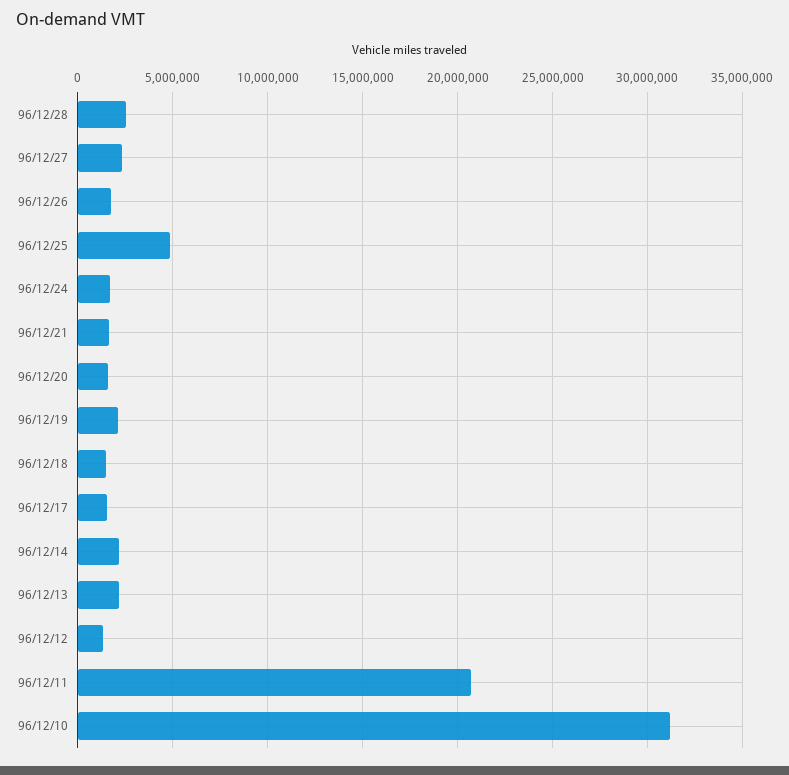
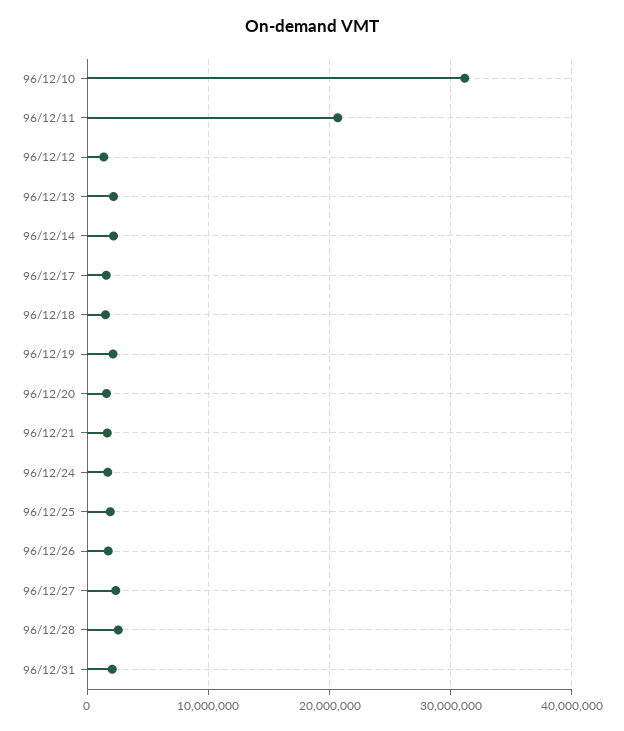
96/12/25: 5000000 -> 2000000
96/12/31: none -> 2000000

